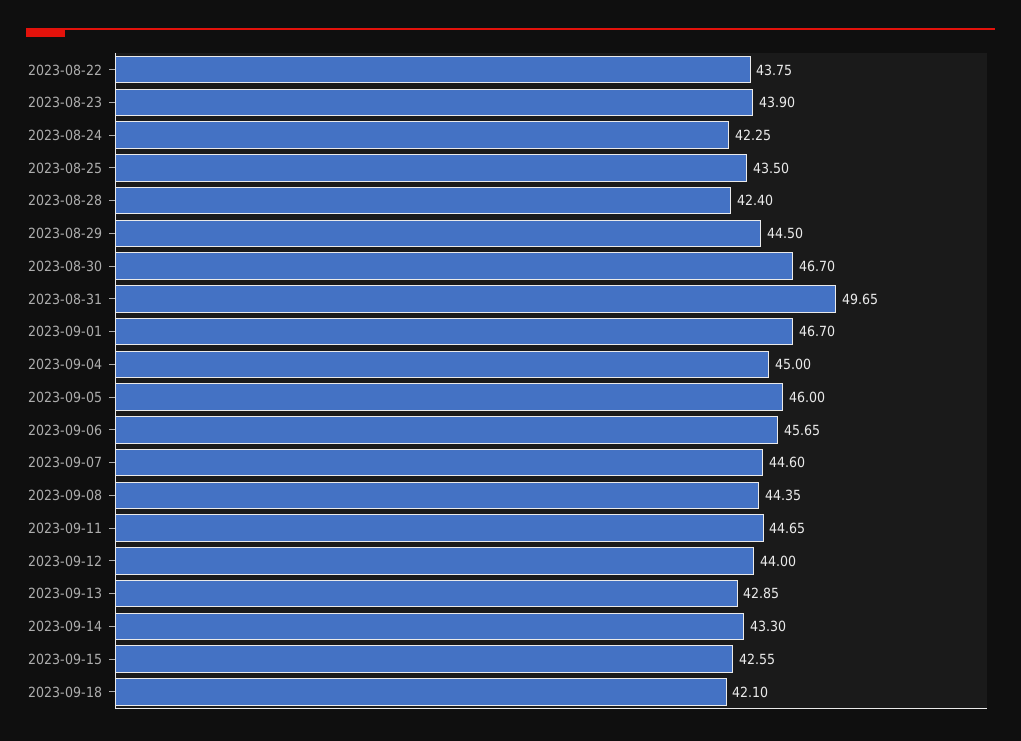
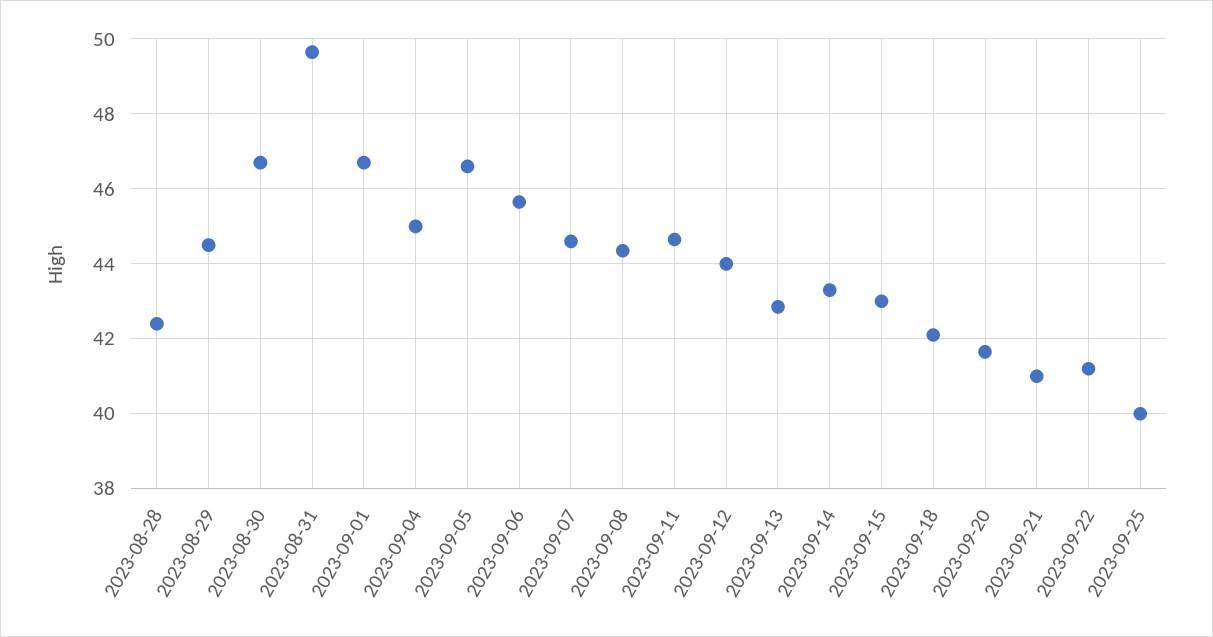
2023-08-22: 43.75 -> none
2023-08-23: 43.9 -> none
2023-08-24: 42.25 -> none
2023-08-25: 43.5 -> none
2023-09-05: 46 -> 46.6
2023-09-15: 42.55 -> 43
2023-09-20: none -> 41.6
2023-09-21: none -> 41
2023-09-22: none -> 41.2
2023-09-25: none -> 40

